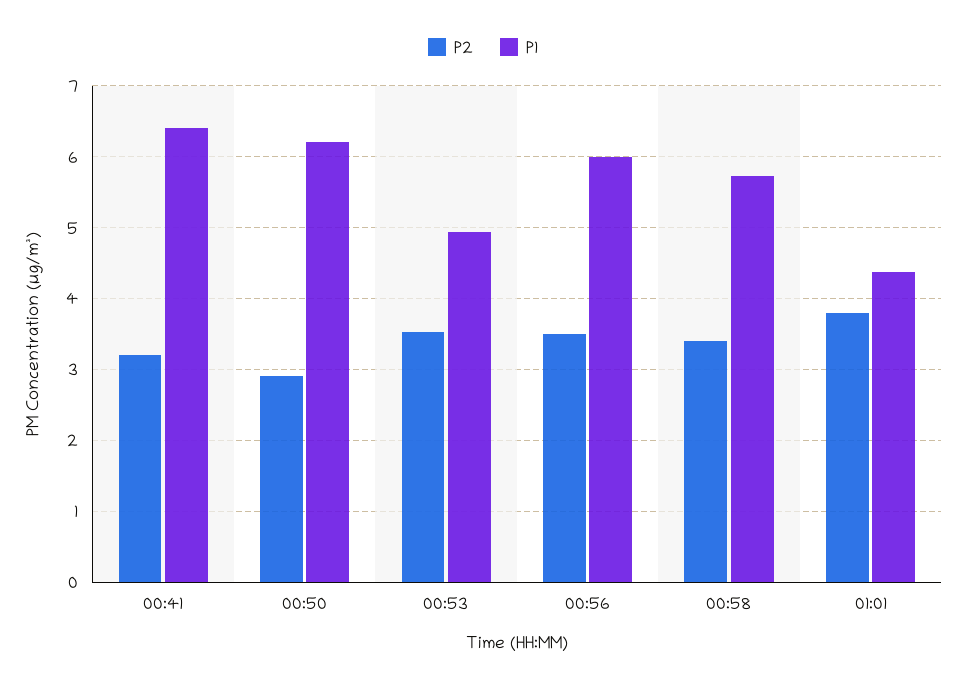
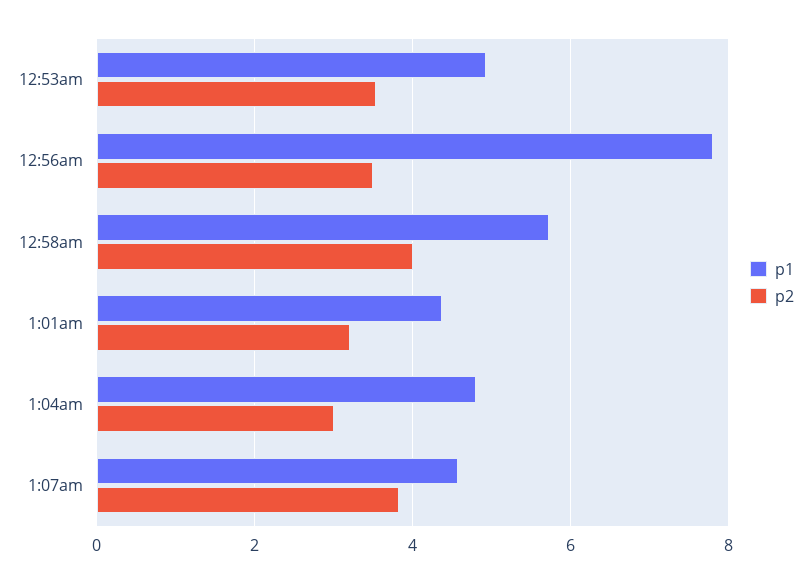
P2, 00:41: 3.2 -> none
P1, 00:41: 6.4 -> none
P2, 00:50: 2.9 -> none
P1, 00:50: 6.2 -> none
P1, 00:56: 6 -> 7.8
P2, 00:58: 3.4 -> 4
P2, 01:01: 3.8 -> 3.2
P1, 1:04am: none -> 4.8
P2, 1:04am: none -> 3
P1, 1:07am: none -> 4.6
P2, 1:07am: none -> 3.8

